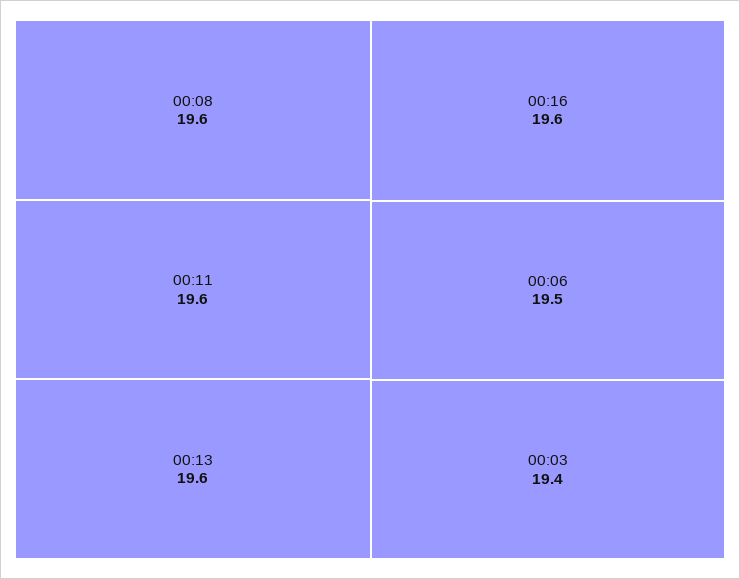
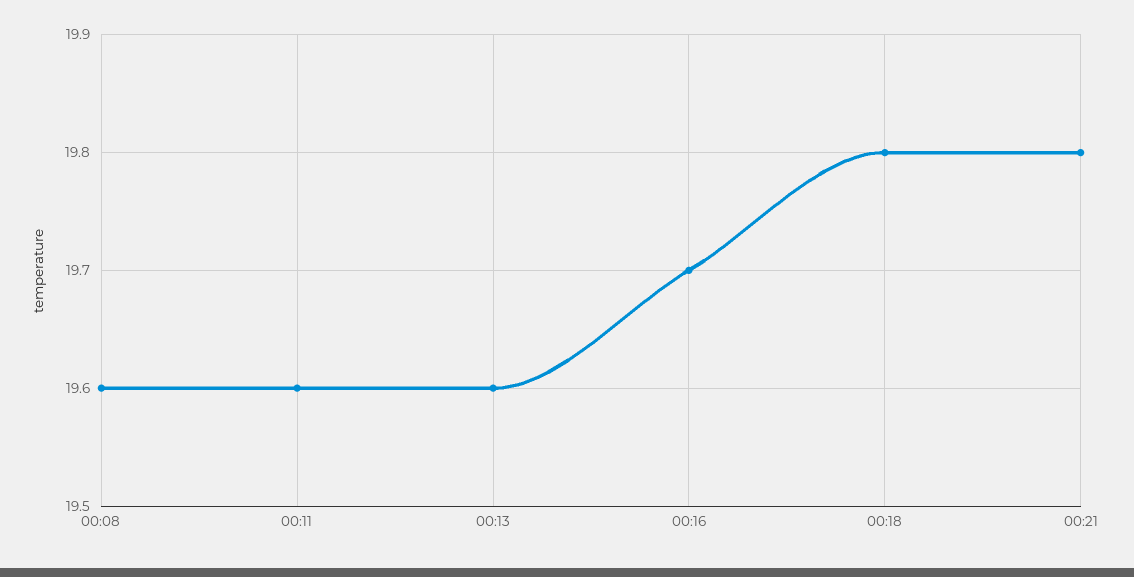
00:16: 19.6 -> 19.7
00:06: 19.5 -> none
00:03: 19.4 -> none
00:18: none -> 19.8
00:21: none -> 19.8

